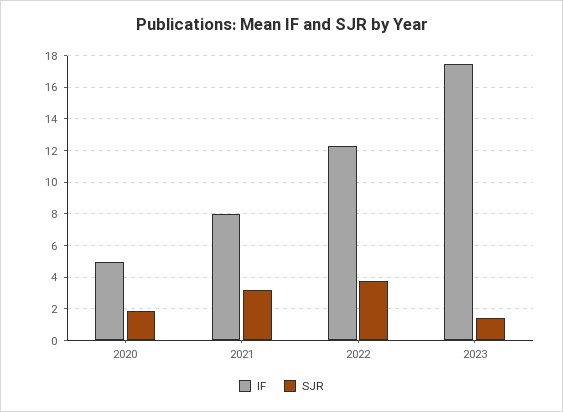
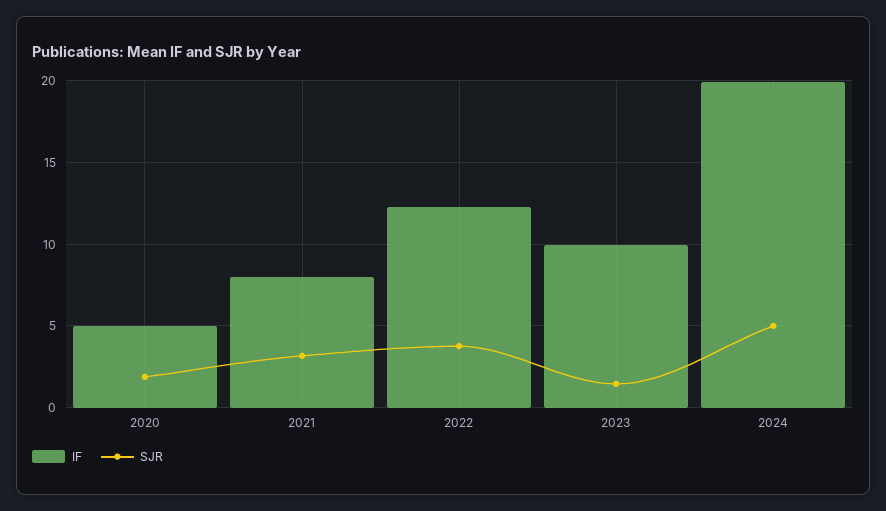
IF, 2023: 17.5 -> 10
IF, 2024: none -> 20
SJR, 2024: none -> 5

